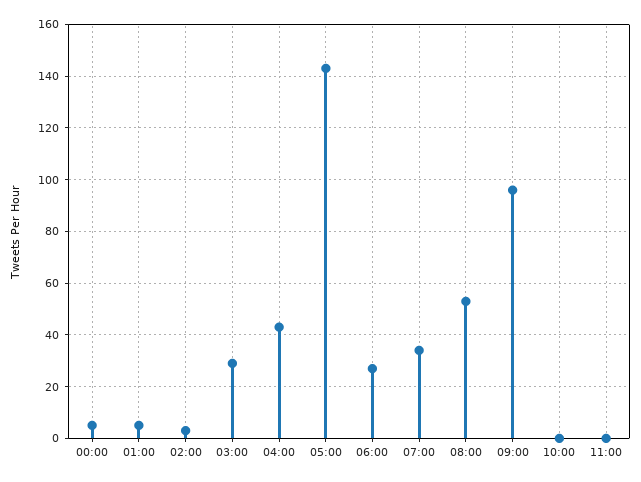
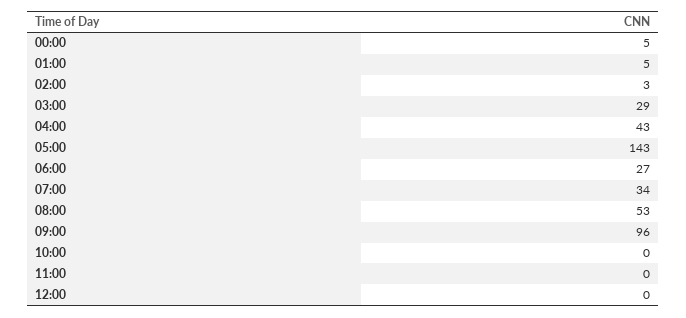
12:00: none -> 0

